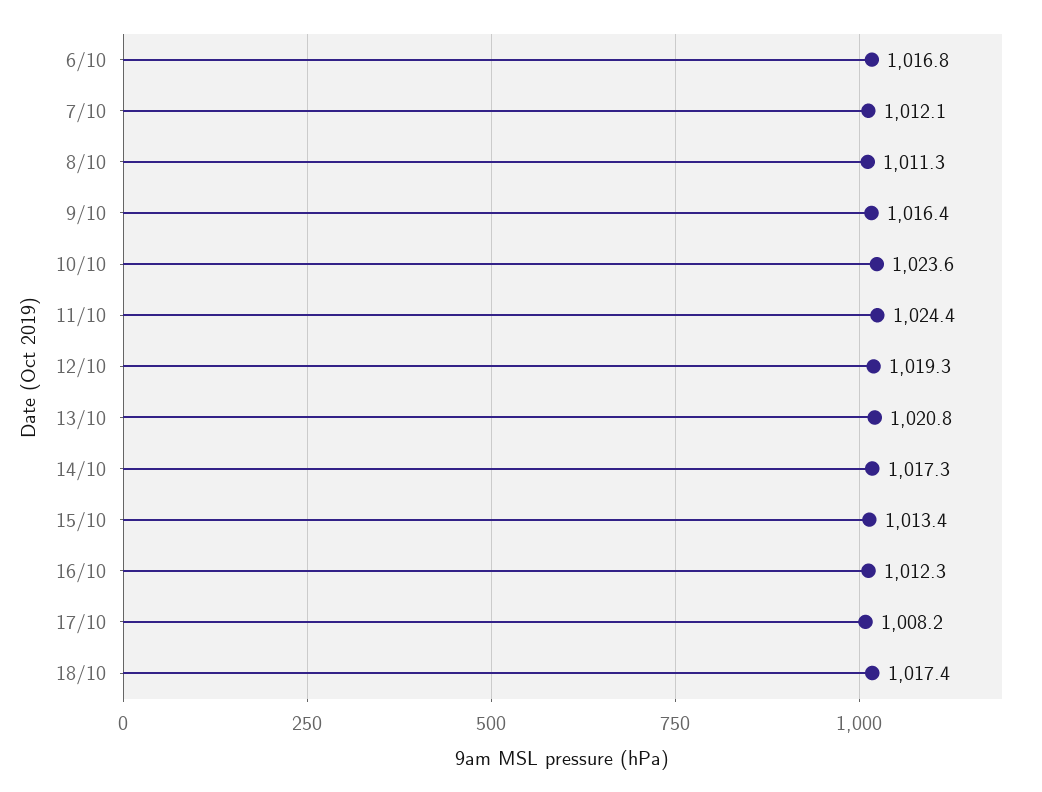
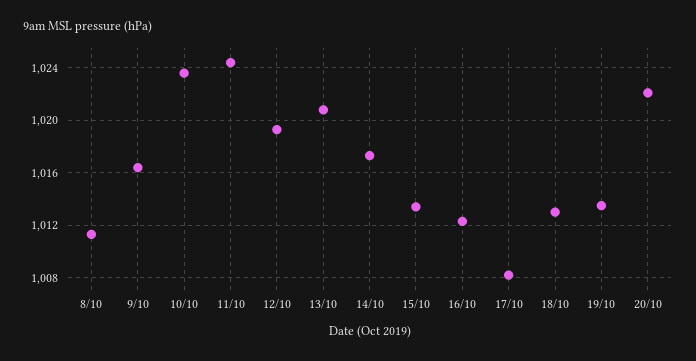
6/10: 1016.8 -> none
7/10: 1012.1 -> none
18/10: 1017.4 -> 1013
19/10: none -> 1013.5
20/10: none -> 1022

